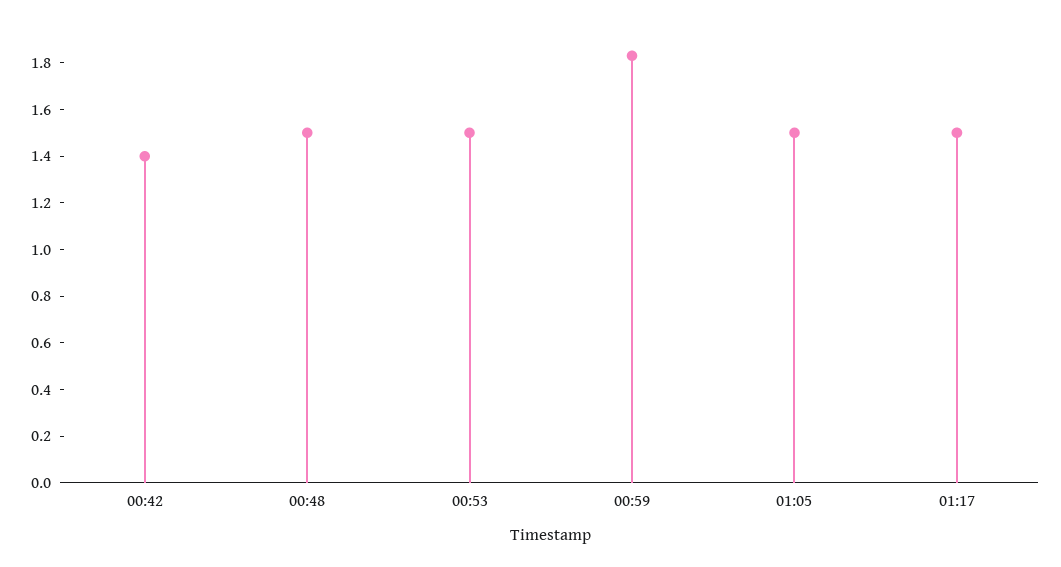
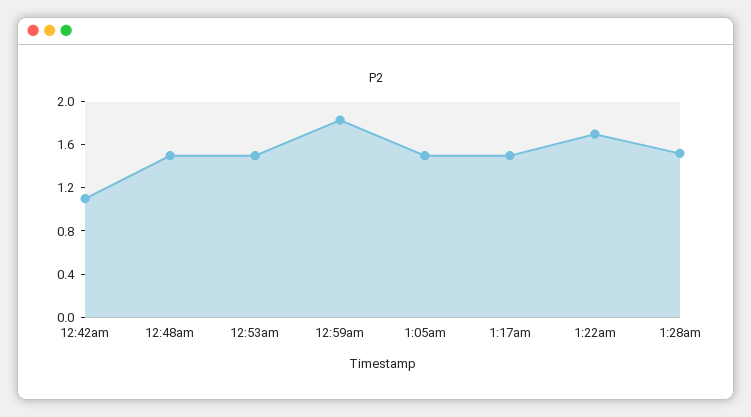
00:42: 1.4 -> 1.1
1:22am: none -> 1.7
1:28am: none -> 1.5

